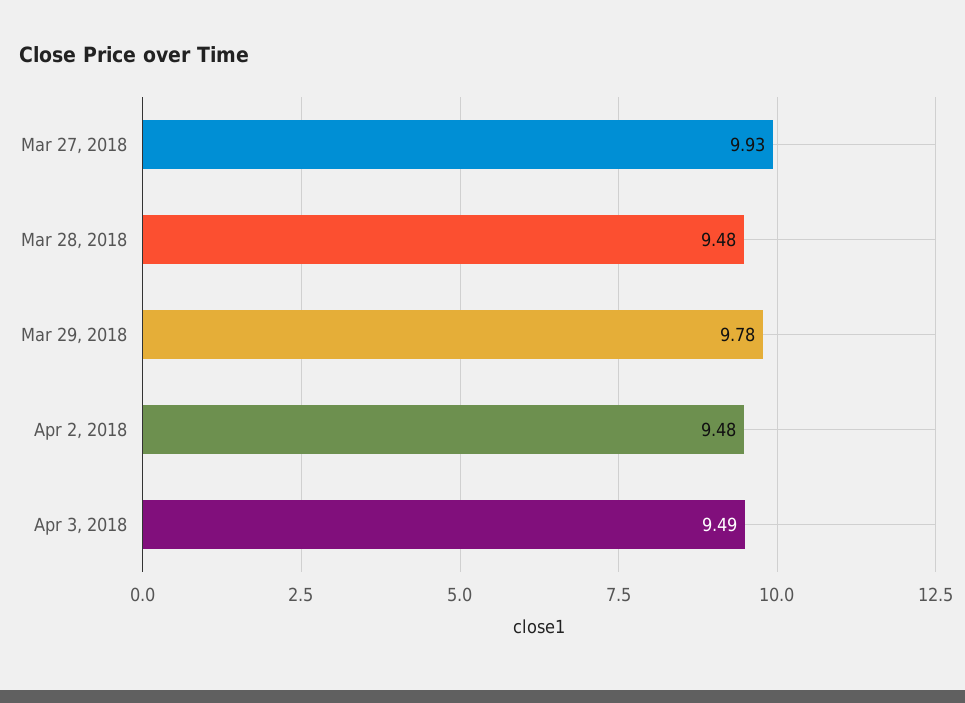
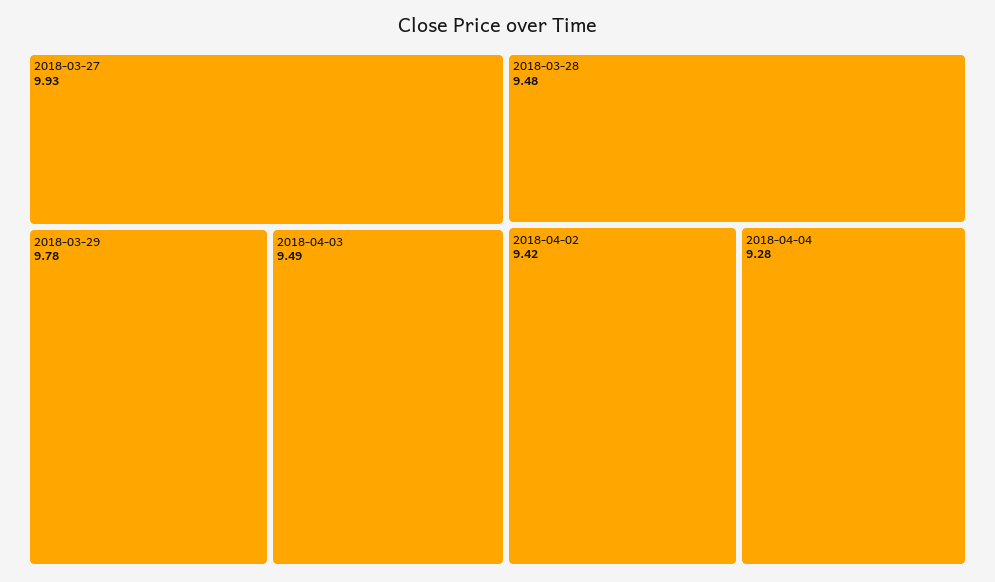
Apr 2, 2018: 9.48 -> 9.42
2018-04-04: none -> 9.28

